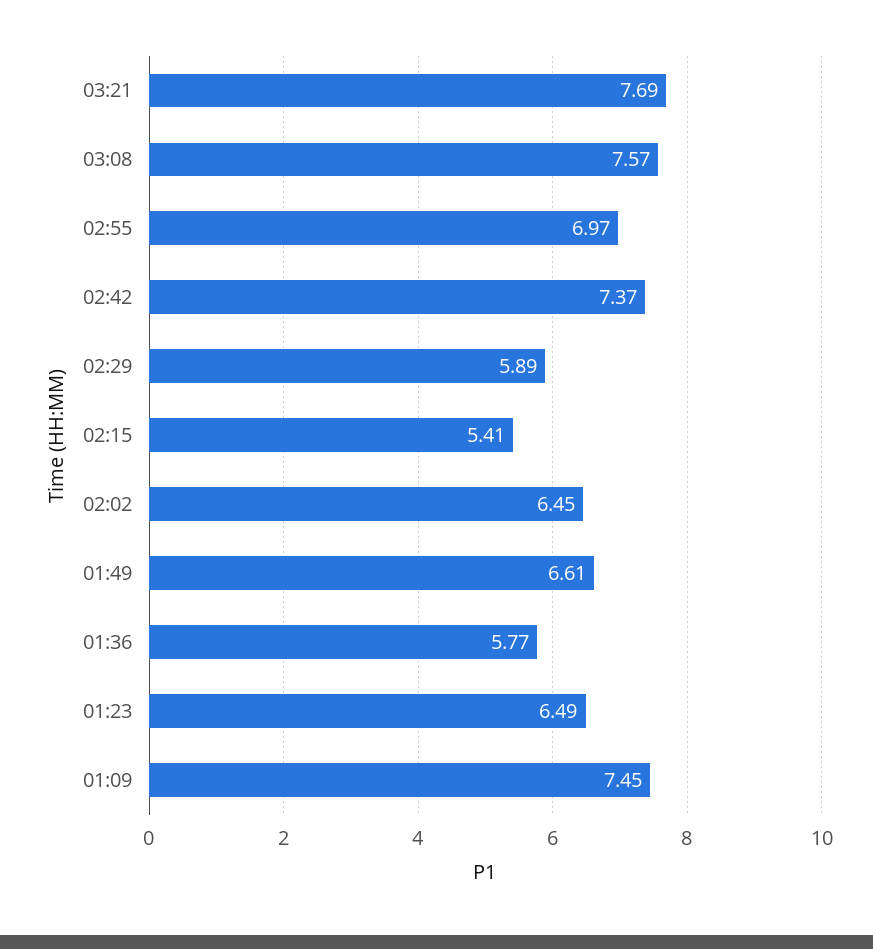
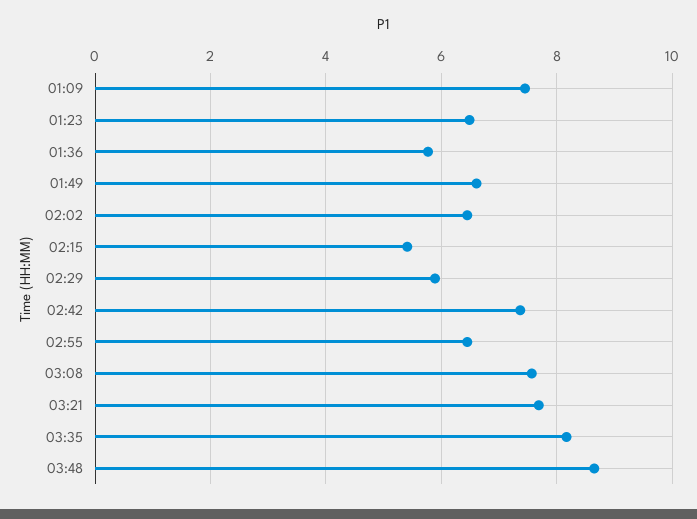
02:55: 6.97 -> 6.4
03:35: none -> 8.2
03:48: none -> 8.6

